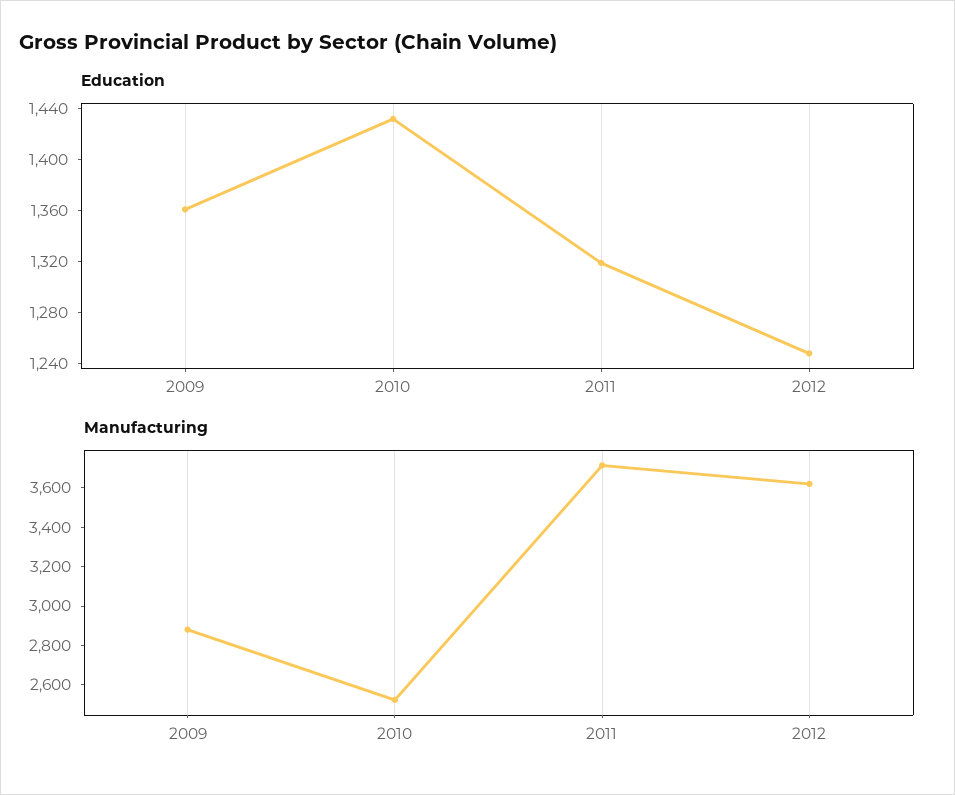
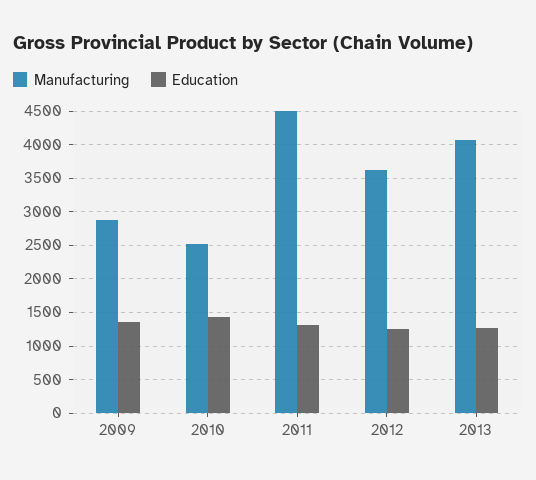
Manufacturing, 2011: 3700 -> 4500
Manufacturing, 2013: none -> 4100
Education, 2013: none -> 1300

